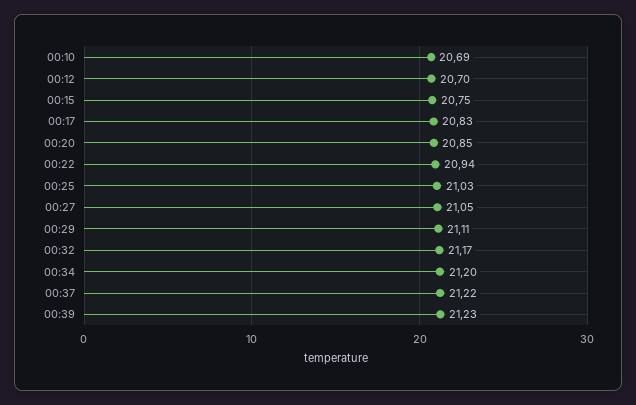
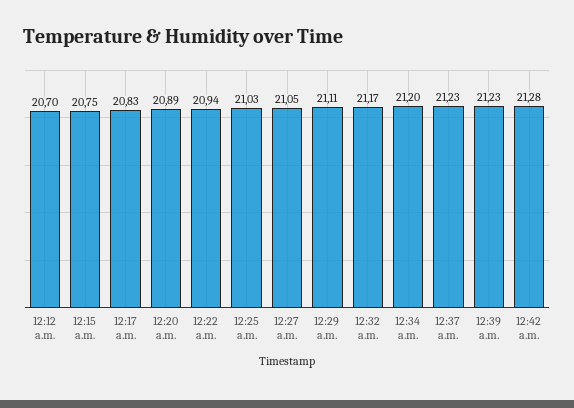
00:10: 20.69 -> none
00:20: 20.85 -> 20.89
00:37: 21.22 -> 21.23
12:42 a.m.: none -> 21.28

